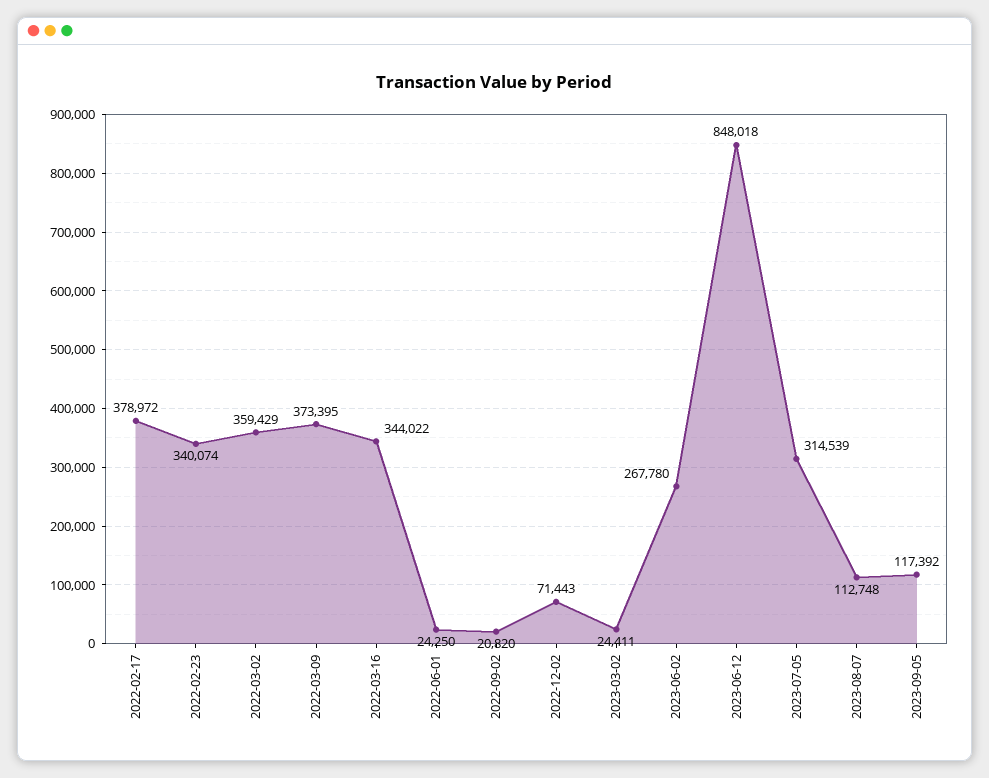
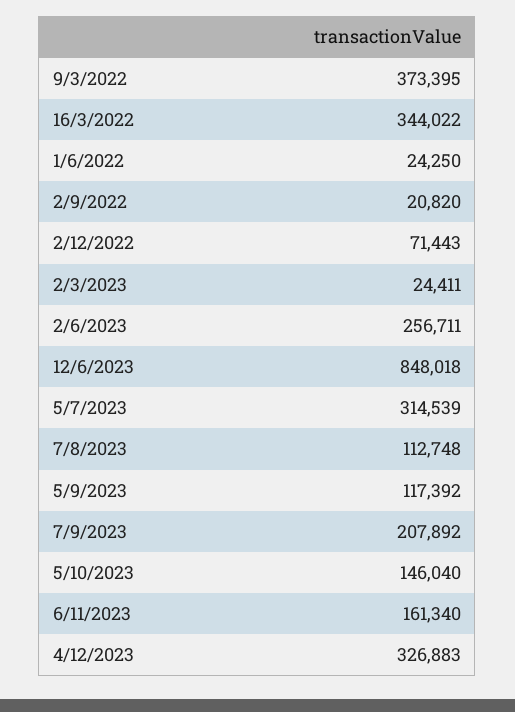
2022-02-17: 378972 -> none
2022-02-23: 340074 -> none
2022-03-02: 359429 -> none
2023-06-02: 267780 -> 256711
7/9/2023: none -> 207892
5/10/2023: none -> 146040
6/11/2023: none -> 161340
4/12/2023: none -> 326883

